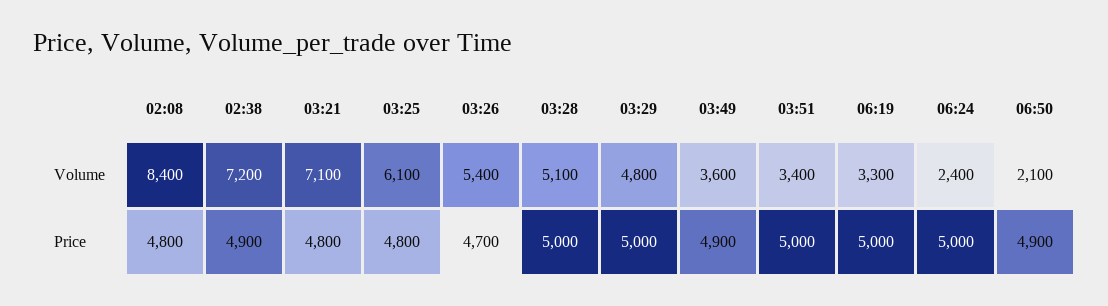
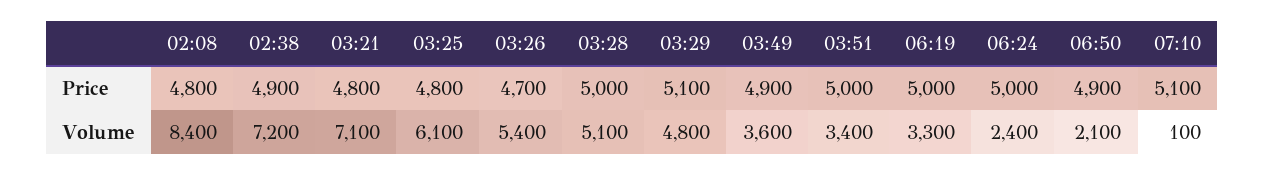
03:29, Price: 5000 -> 5100
07:10, Price: none -> 5100
07:10, Volume: none -> 100

